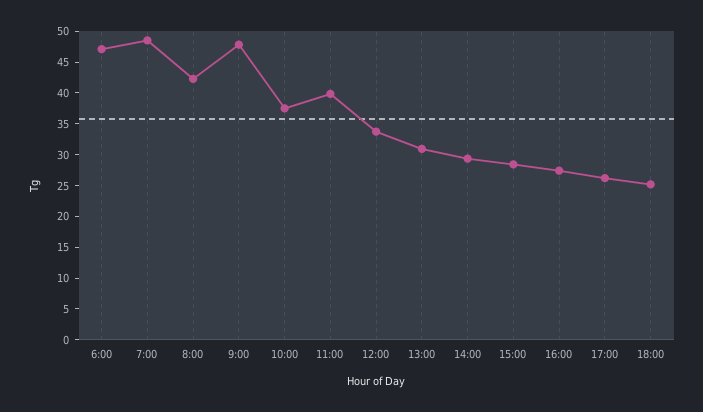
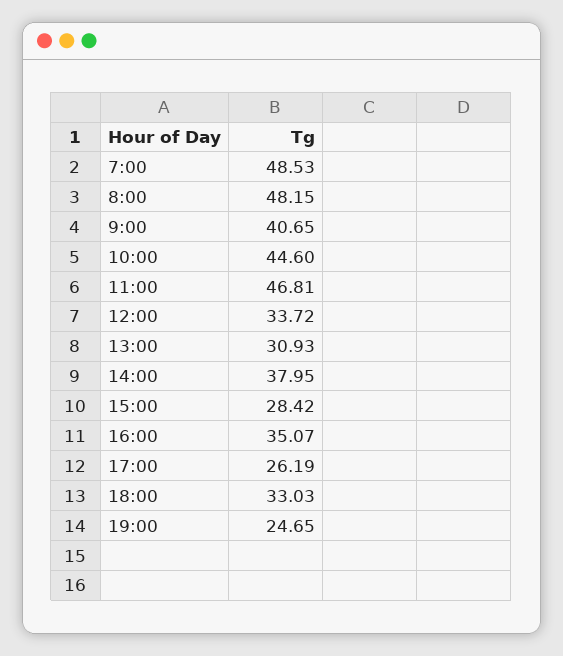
6:00: 47.5 -> none
8:00: 42.5 -> 48.15
9:00: 47.5 -> 40.65
10:00: 37.5 -> 44.6
11:00: 40 -> 46.81
14:00: 30 -> 37.95
16:00: 27.5 -> 35.07
18:00: 25 -> 33.03
19:00: none -> 24.65

